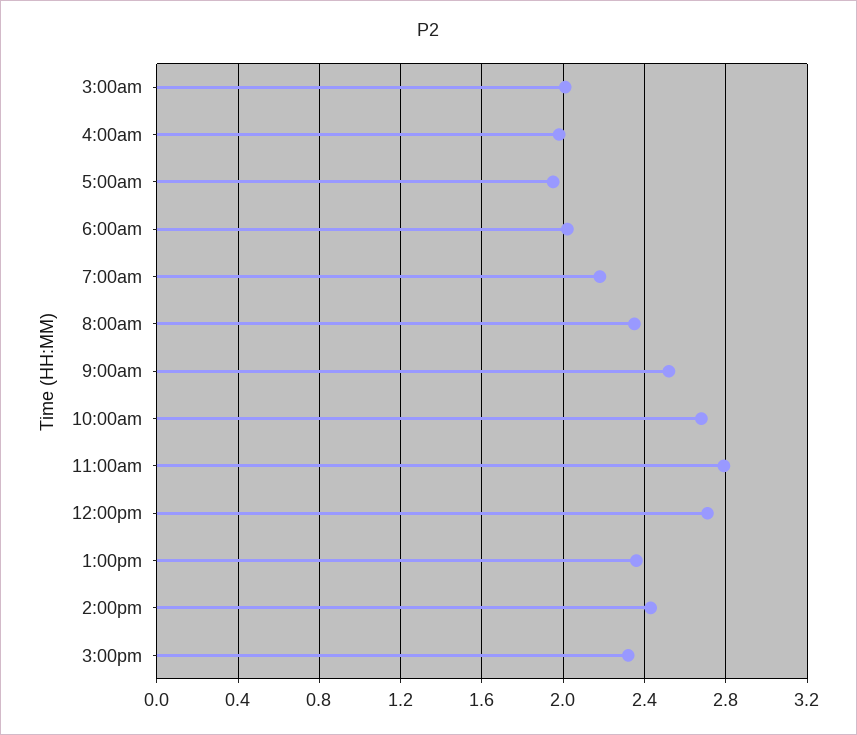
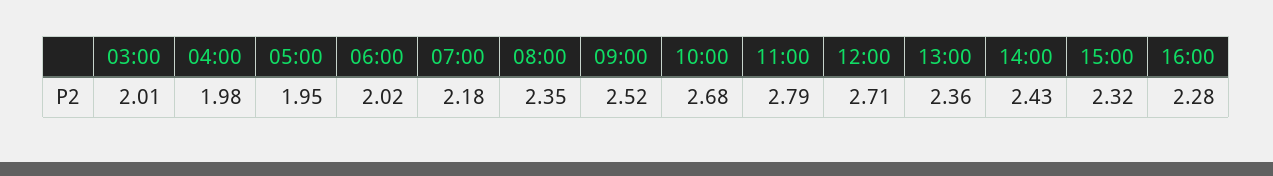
16:00: none -> 2.28

